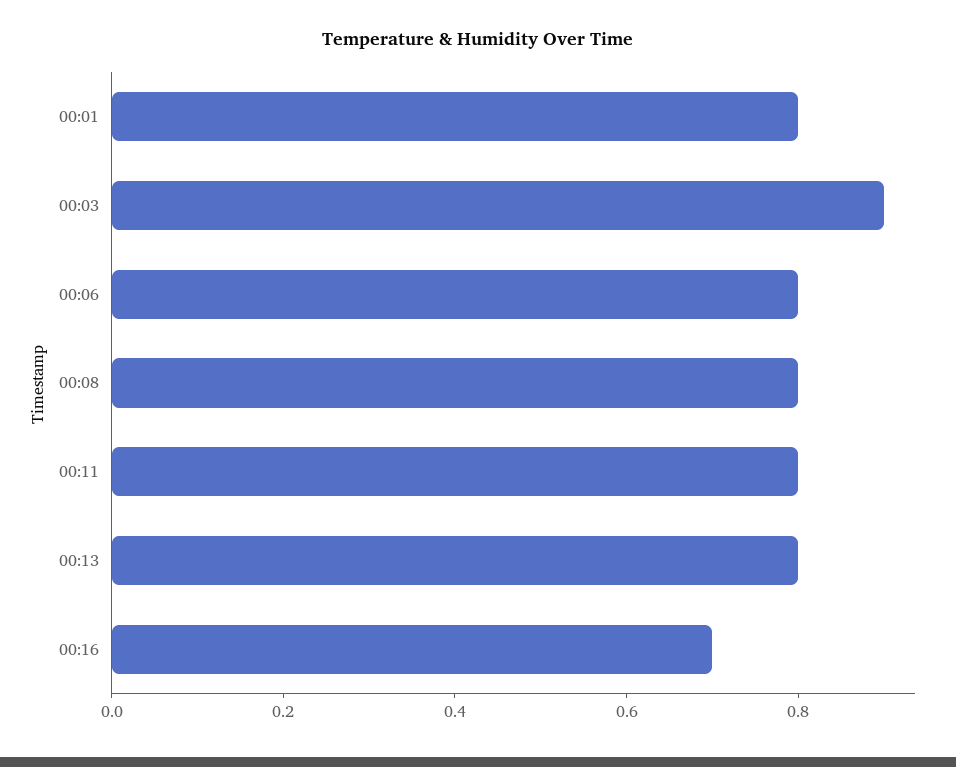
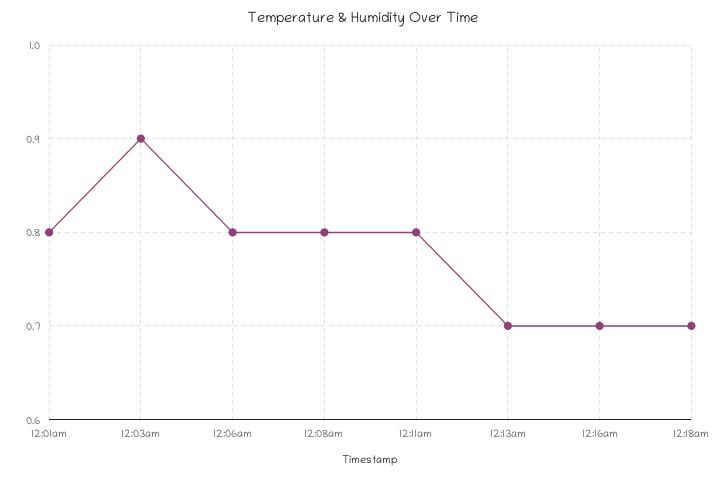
00:13: 0.8 -> 0.7
12:18am: none -> 0.7

